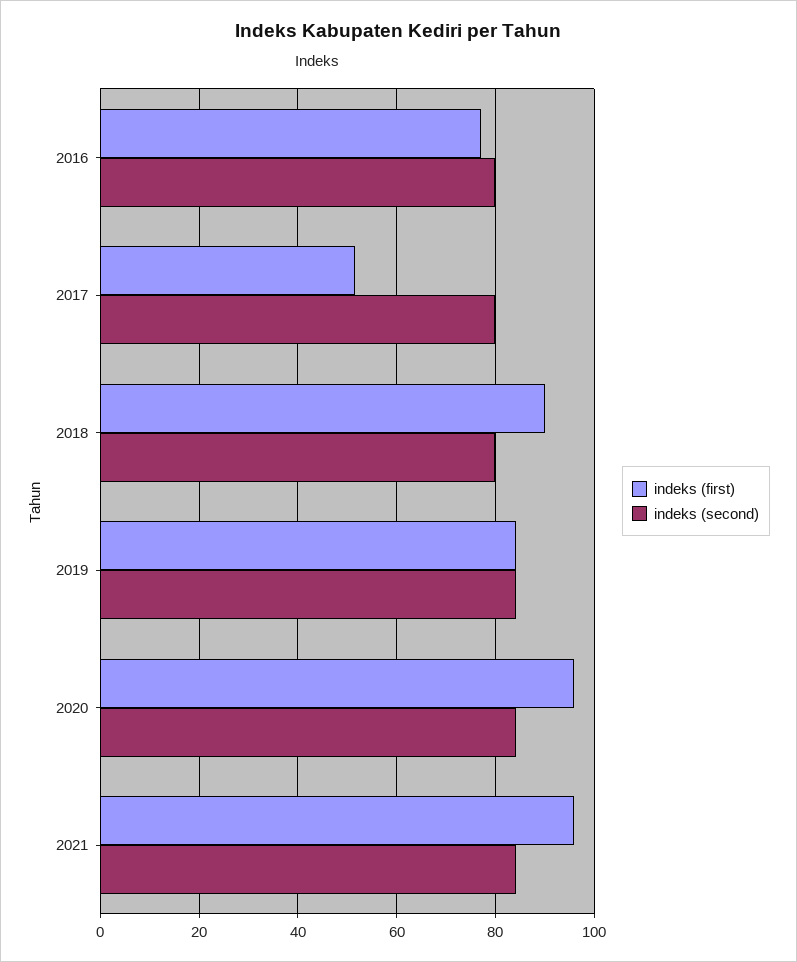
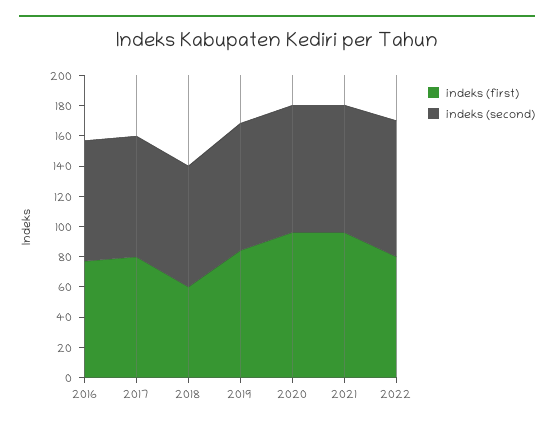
indeks (first), 2017: 52 -> 80
indeks (first), 2018: 90 -> 60
indeks (first), 2022: none -> 80
indeks (second), 2022: none -> 90

